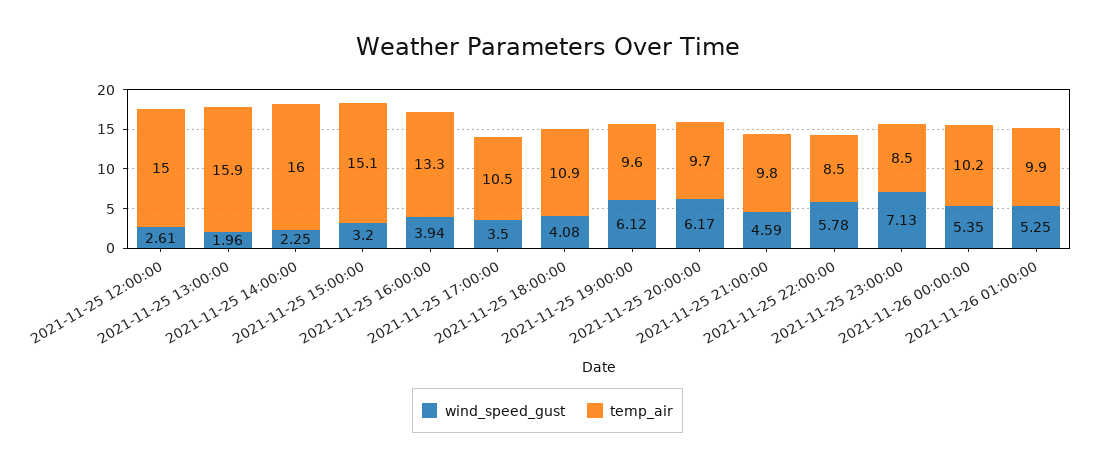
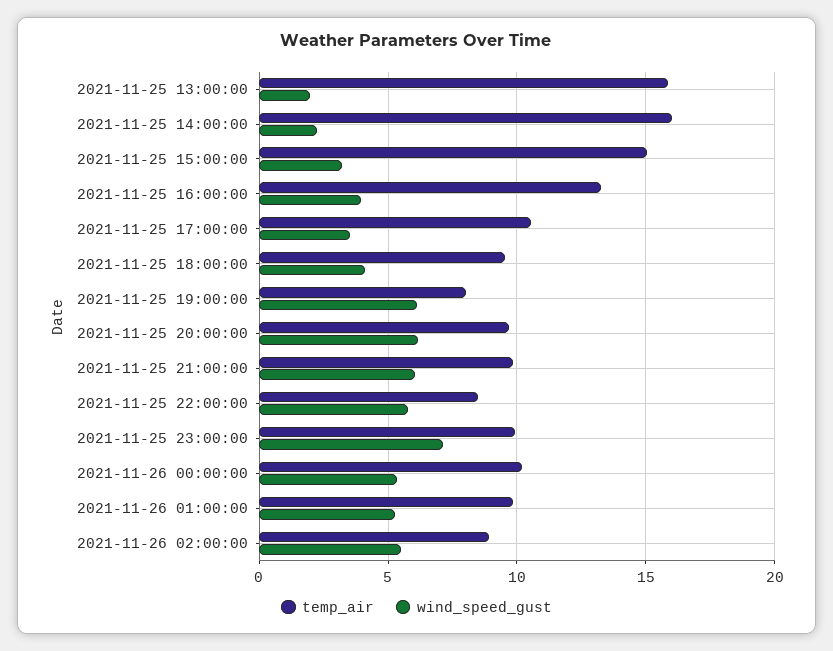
wind_speed_gust, 2021-11-25 12:00:00: 2.61 -> none
temp_air, 2021-11-25 12:00:00: 15 -> none
temp_air, 2021-11-25 18:00:00: 10.9 -> 9.5
temp_air, 2021-11-25 19:00:00: 9.6 -> 8
wind_speed_gust, 2021-11-25 21:00:00: 4.59 -> 6
temp_air, 2021-11-25 23:00:00: 8.5 -> 10
temp_air, 2021-11-26 02:00:00: none -> 9
wind_speed_gust, 2021-11-26 02:00:00: none -> 5.5

